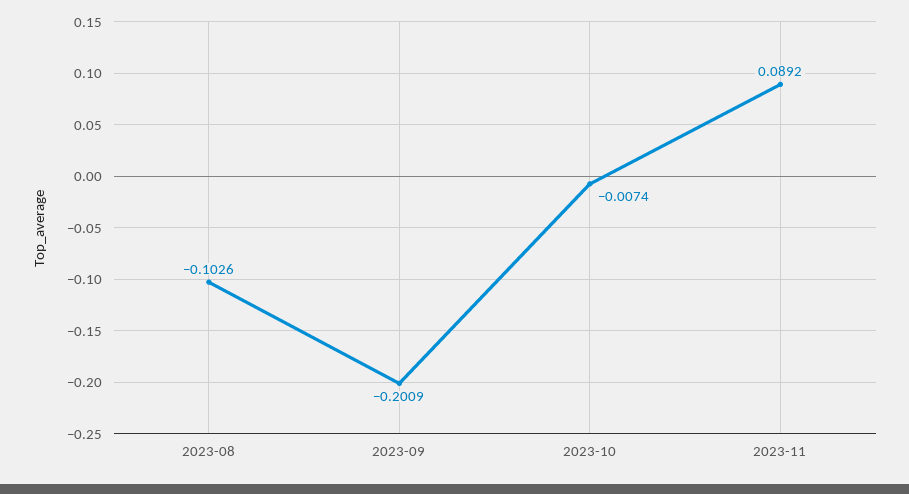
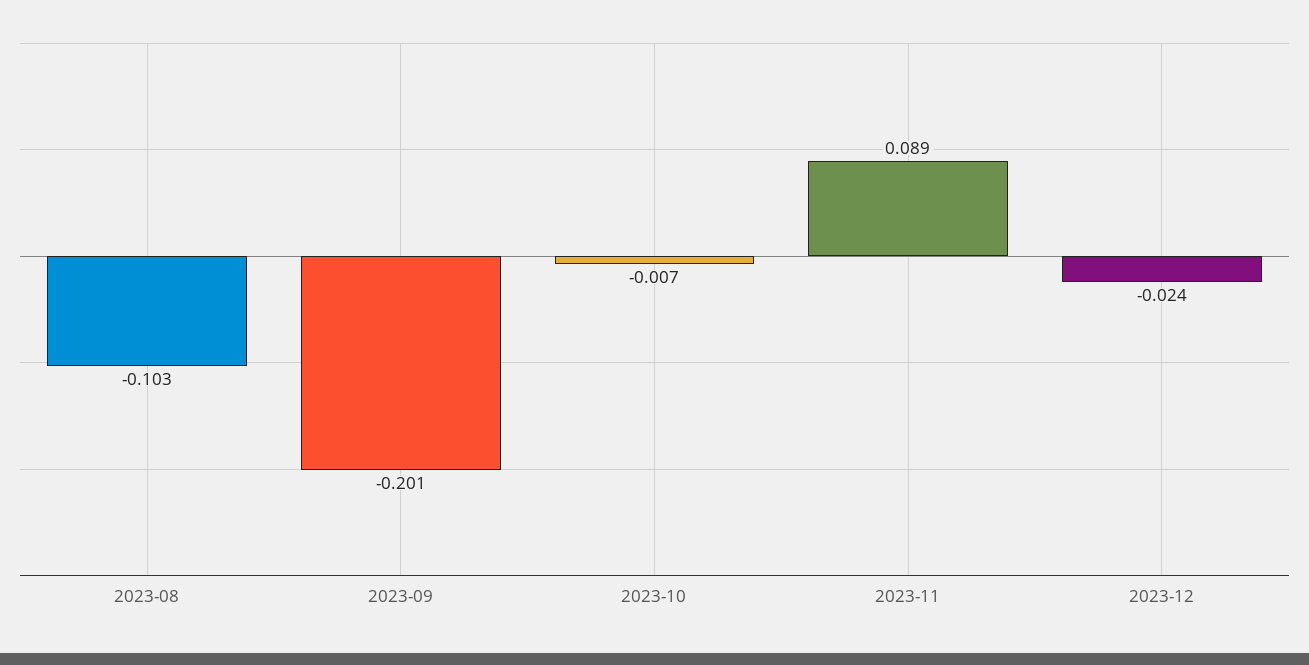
2023-12: none -> -0.024

